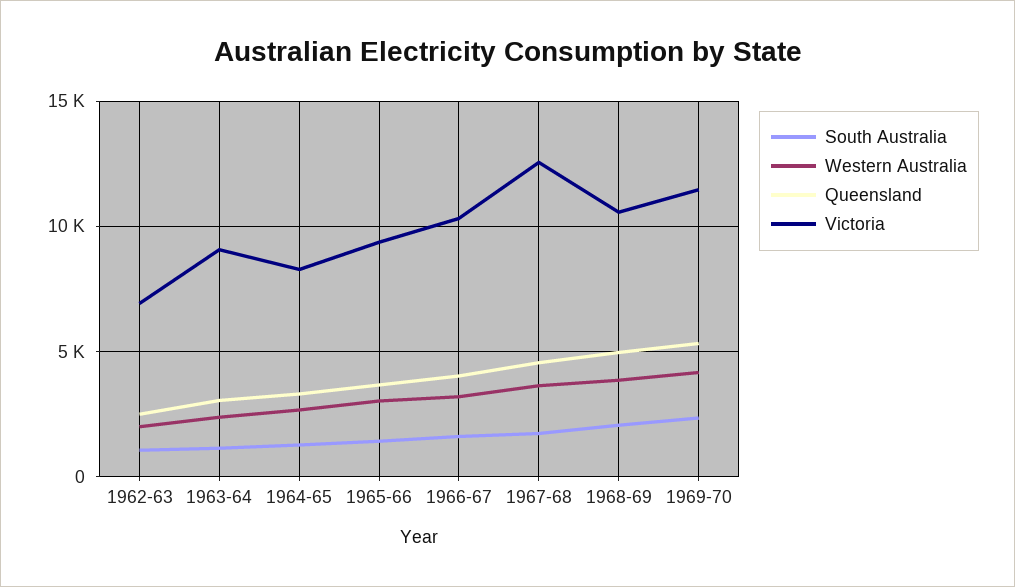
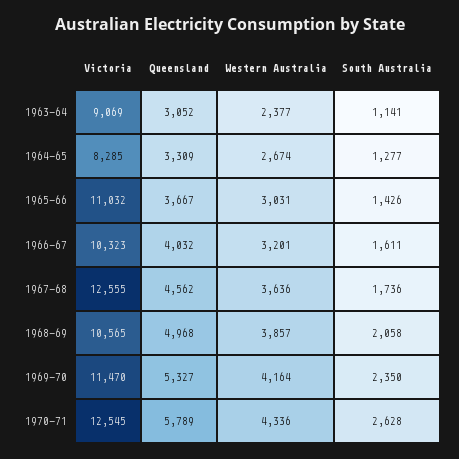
South Australia, 1962-63: 1000 -> none
Western Australia, 1962-63: 2000 -> none
Queensland, 1962-63: 2500 -> none
Victoria, 1962-63: 7000 -> none
Victoria, 1965-66: 9500 -> 11032
Victoria, 1970-71: none -> 12545
Queensland, 1970-71: none -> 5789
Western Australia, 1970-71: none -> 4336
South Australia, 1970-71: none -> 2628

